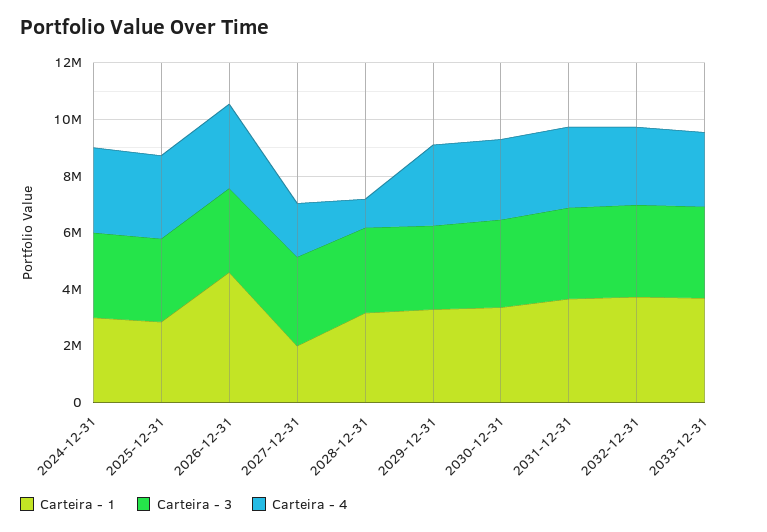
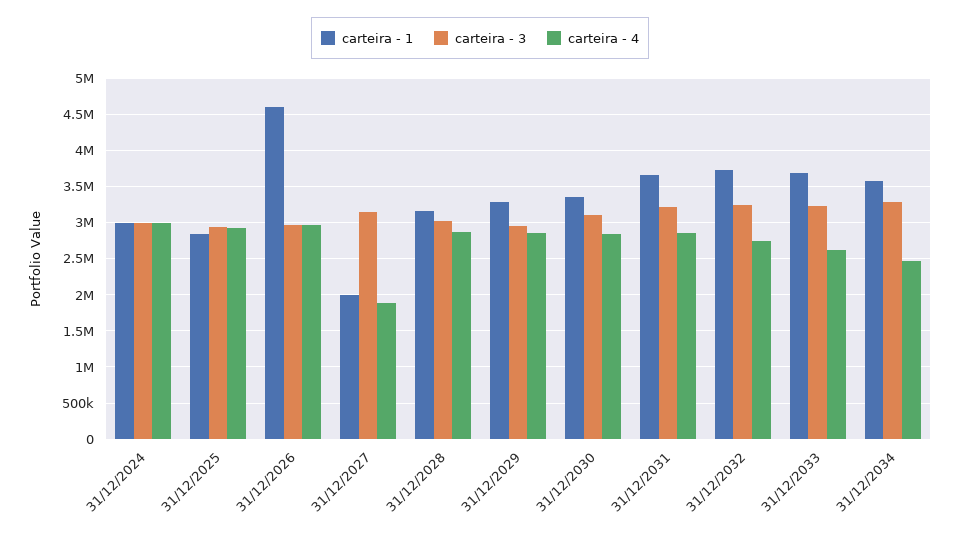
Carteira - 4, 2028-12-31: 1000000 -> 2900000
Carteira - 1, 31/12/2034: none -> 3600000
Carteira - 3, 31/12/2034: none -> 3300000
Carteira - 4, 31/12/2034: none -> 2500000

